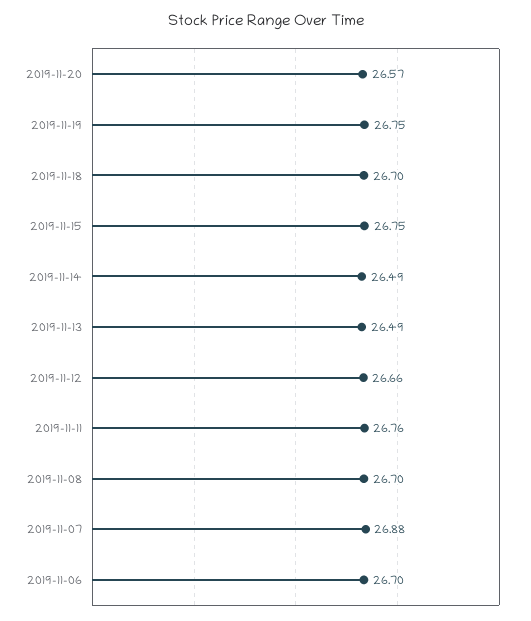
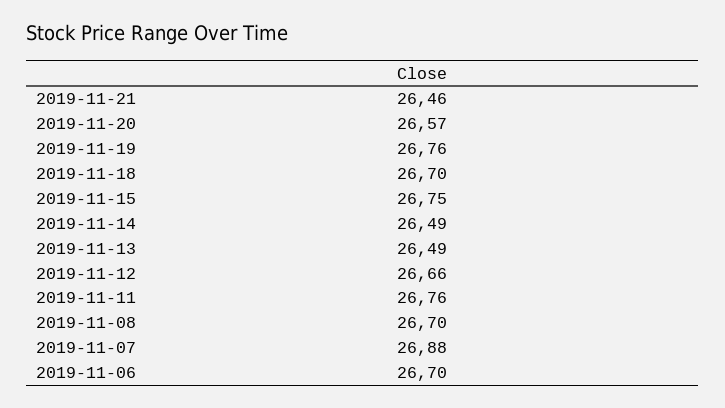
2019-11-19: 26.75 -> 26.76
2019-11-21: none -> 26.46

